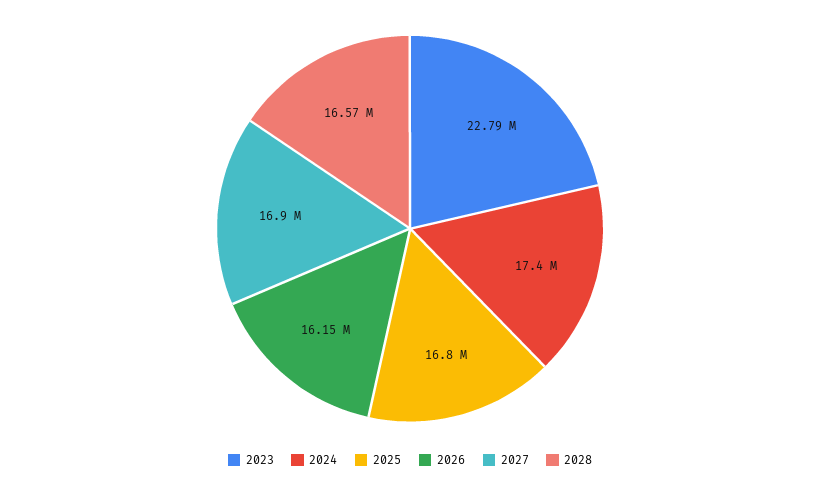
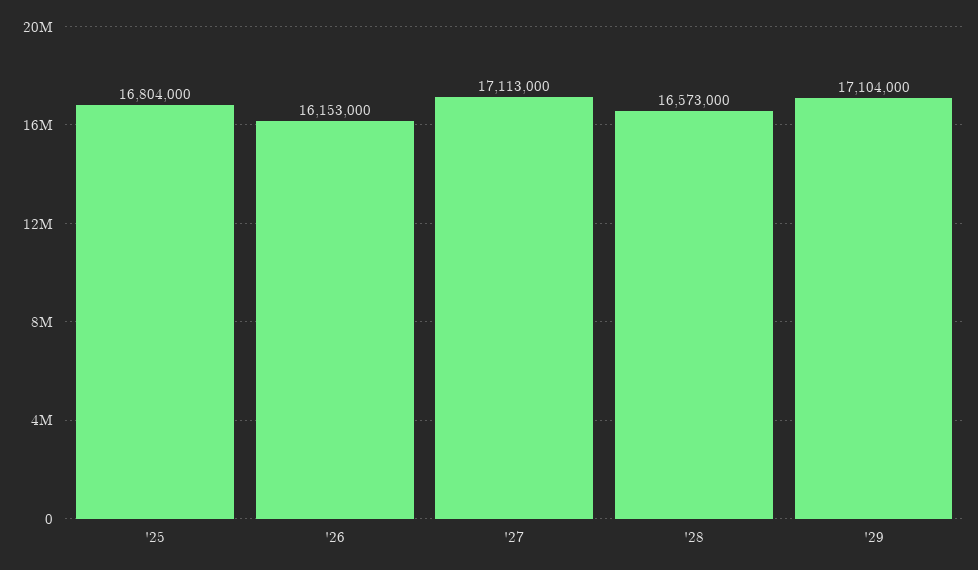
2023: 22790000 -> none
2024: 17400000 -> none
2027: 16900000 -> 17113000
'29: none -> 17104000

